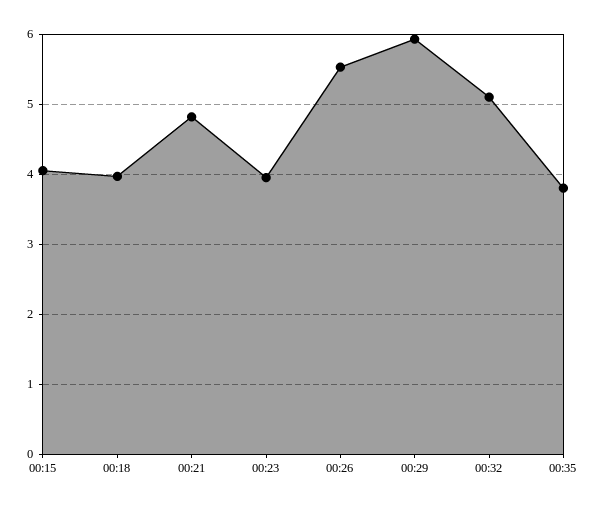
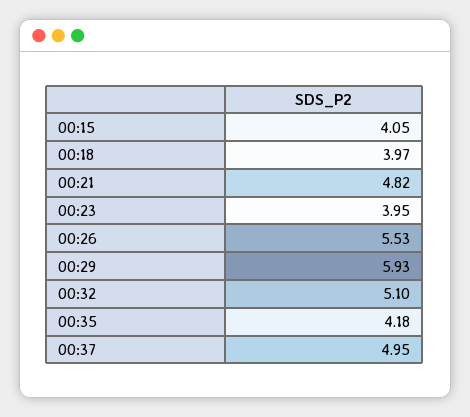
00:35: 3.8 -> 4.18
00:37: none -> 4.95

